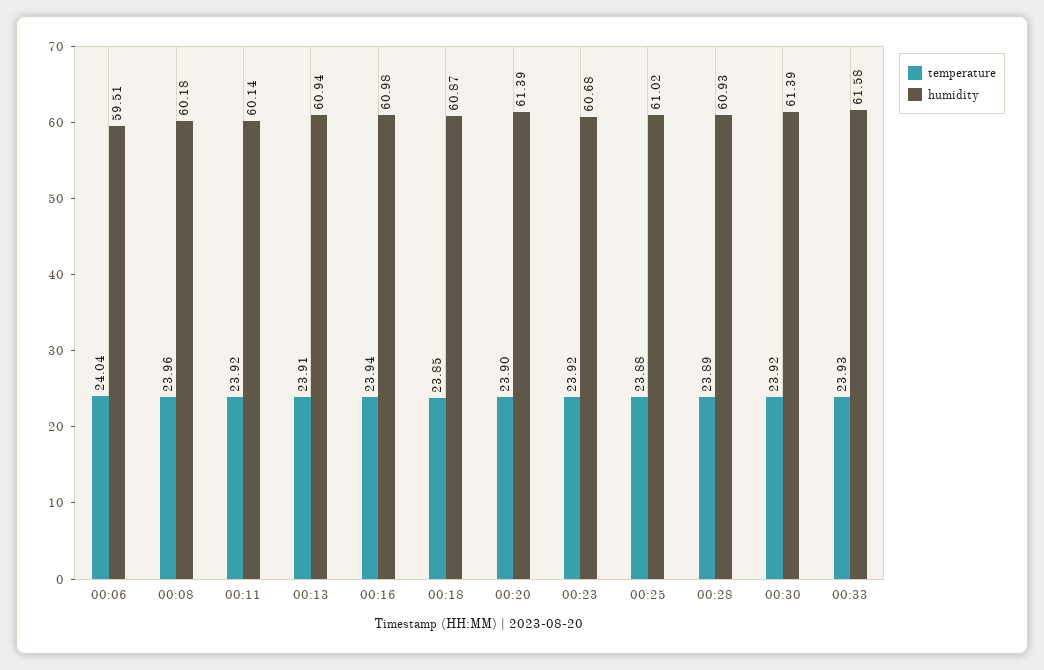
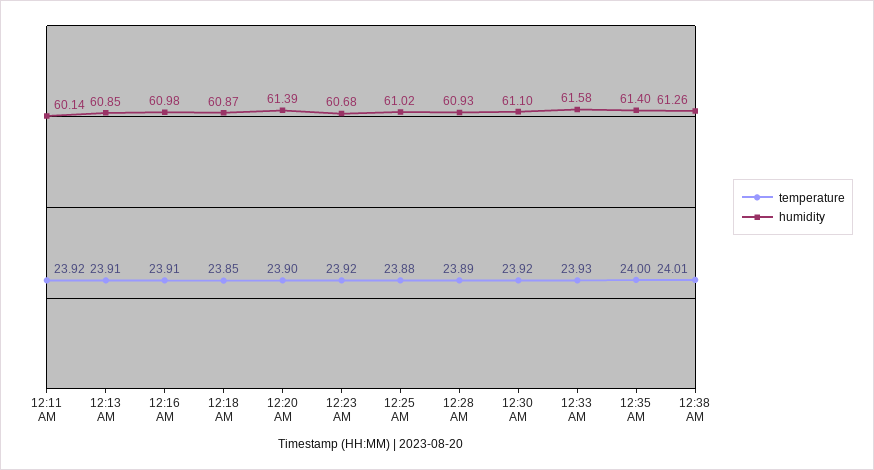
temperature, 00:06: 24.04 -> none
humidity, 00:06: 59.51 -> none
temperature, 00:08: 23.96 -> none
humidity, 00:08: 60.18 -> none
humidity, 00:13: 60.94 -> 60.85
temperature, 00:16: 23.94 -> 23.91
humidity, 00:30: 61.39 -> 61.1
temperature, 12:35 AM: none -> 24
humidity, 12:35 AM: none -> 61.4
temperature, 12:38 AM: none -> 24.01
humidity, 12:38 AM: none -> 61.26

